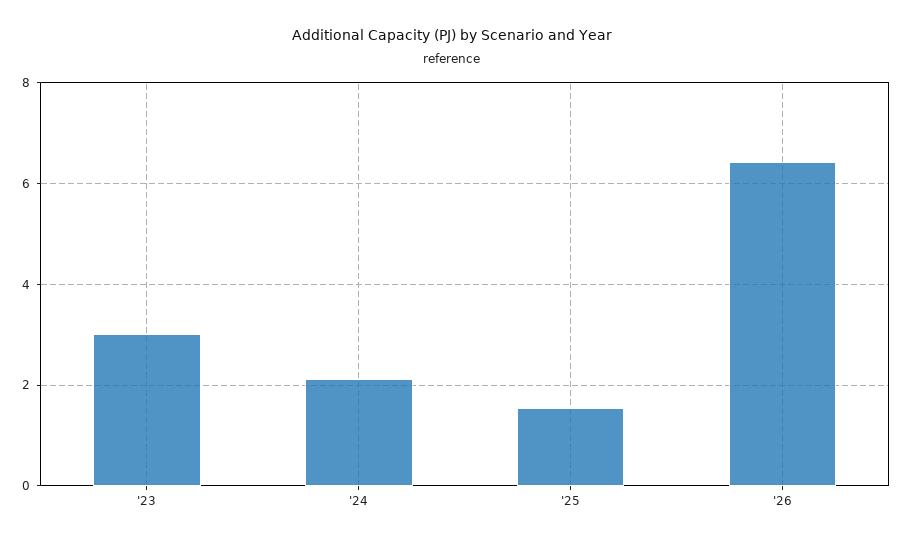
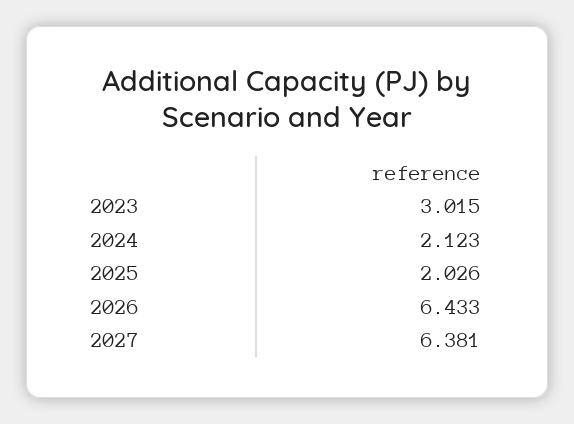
'25: 1.6 -> 2.026
2027: none -> 6.381

